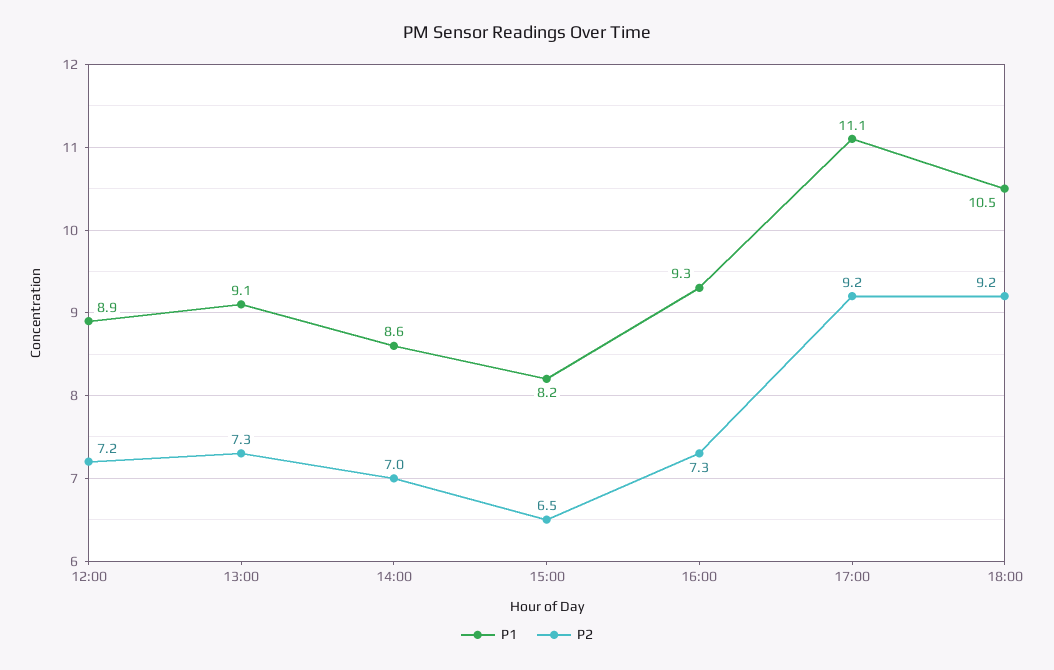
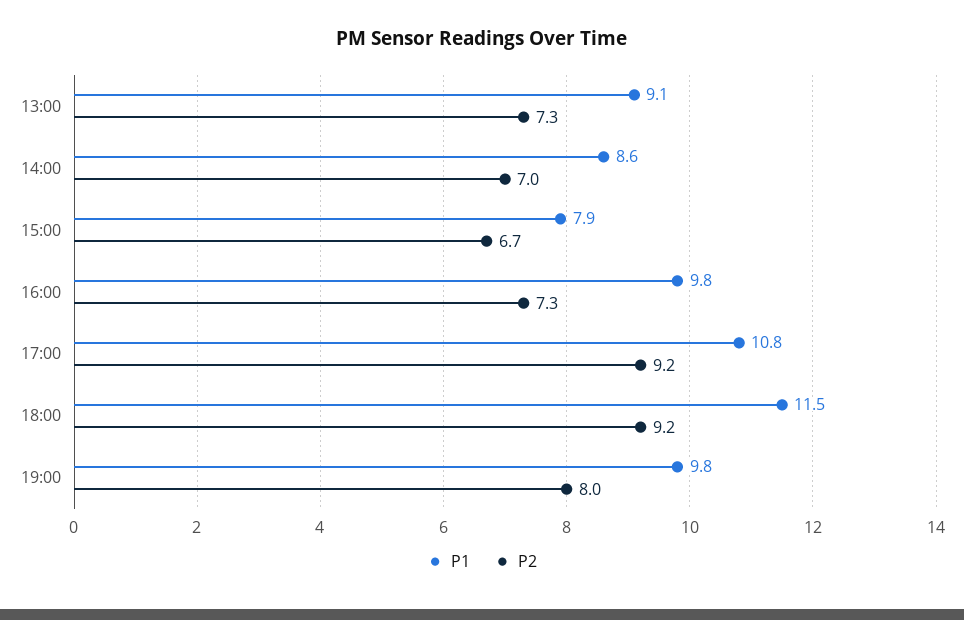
P1, 12:00: 8.9 -> none
P2, 12:00: 7.2 -> none
P1, 15:00: 8.2 -> 7.9
P2, 15:00: 6.5 -> 6.7
P1, 16:00: 9.3 -> 9.8
P1, 17:00: 11.1 -> 10.8
P1, 18:00: 10.5 -> 11.5
P1, 19:00: none -> 9.8
P2, 19:00: none -> 8

